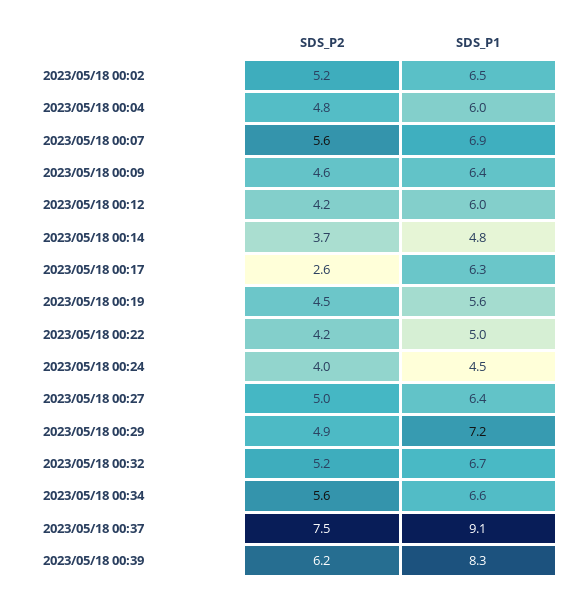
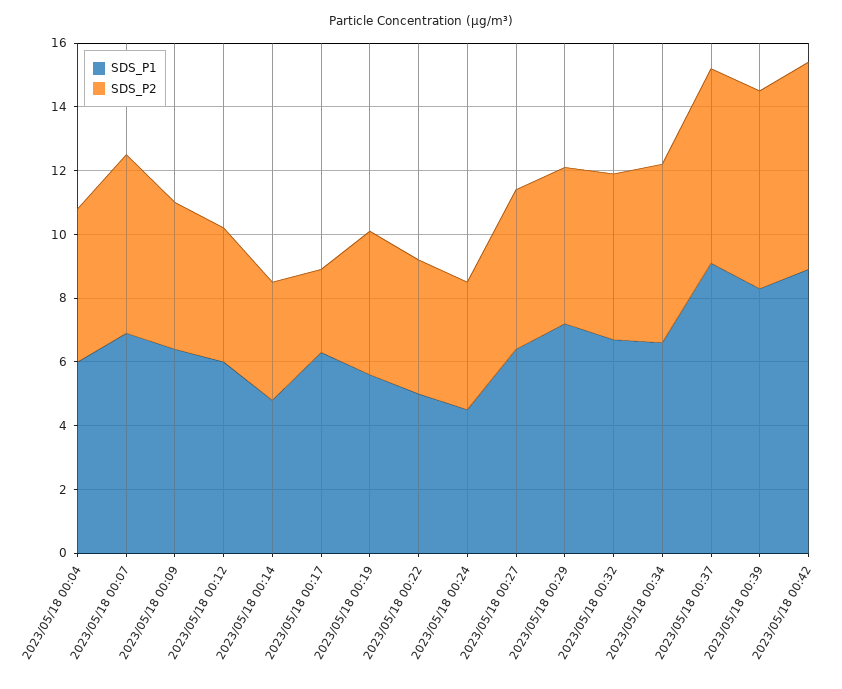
SDS_P2, 2023/05/18 00:02: 5.2 -> none
SDS_P1, 2023/05/18 00:02: 6.5 -> none
SDS_P2, 2023/05/18 00:37: 7.5 -> 6
SDS_P1, 2023/05/18 00:42: none -> 9
SDS_P2, 2023/05/18 00:42: none -> 6.5

